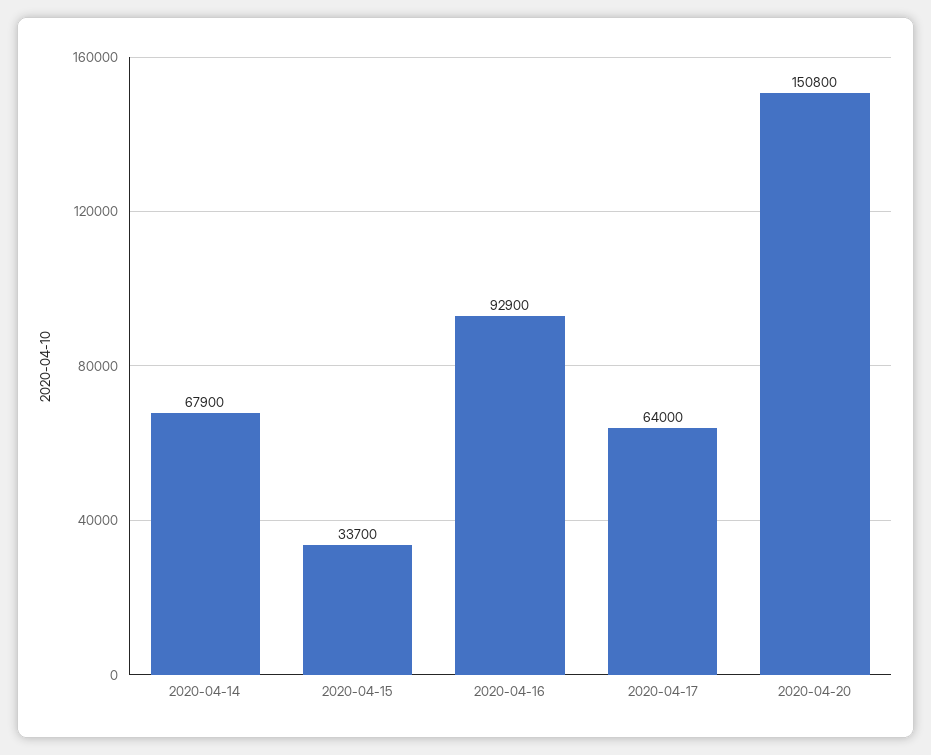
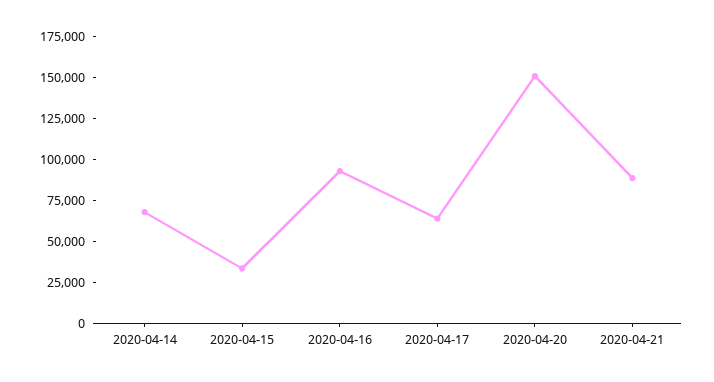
2020-04-21: none -> 90000

